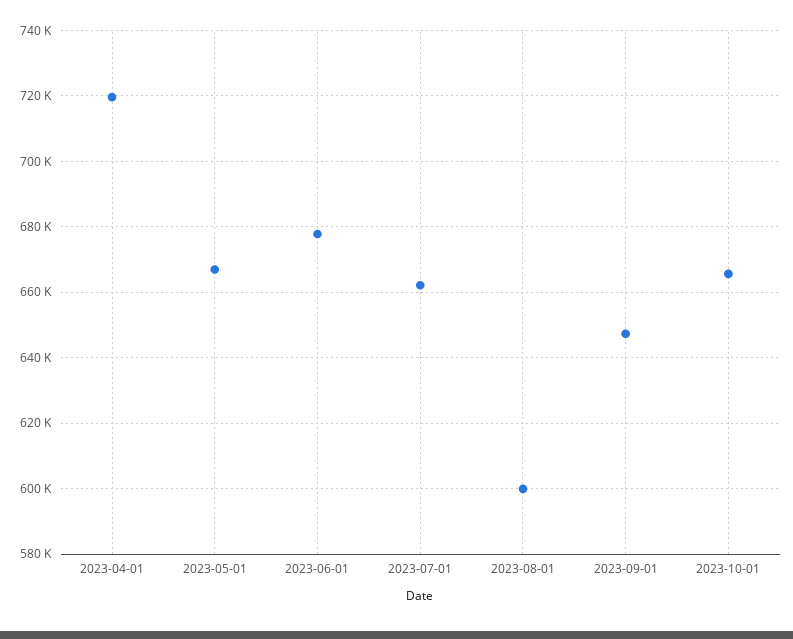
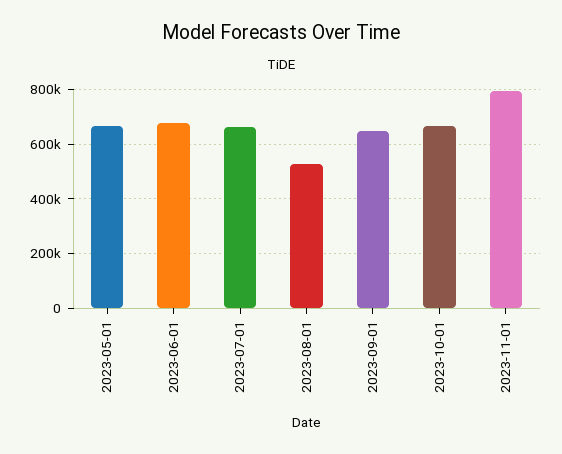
2023-04-01: 720000 -> none
2023-08-01: 600000 -> 525000
2023-11-01: none -> 800000

